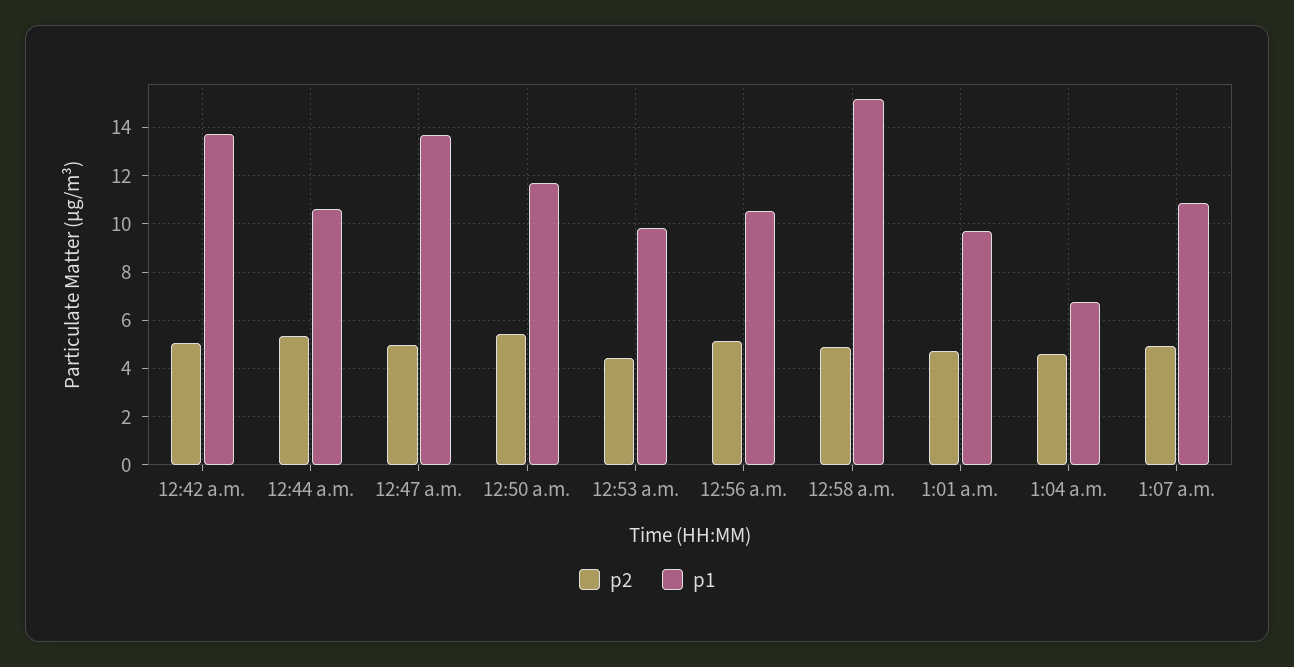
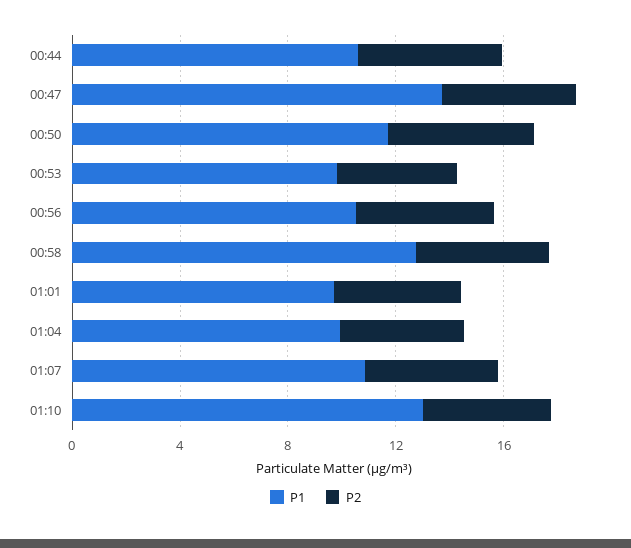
p2, 12:42 a.m.: 5 -> none
p1, 12:42 a.m.: 13.75 -> none
p1, 12:58 a.m.: 15.25 -> 13
p1, 1:04 a.m.: 6.75 -> 10
p1, 01:10: none -> 13
p2, 01:10: none -> 5

